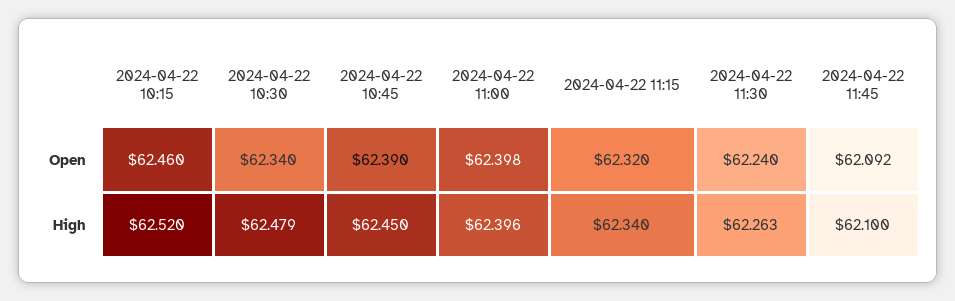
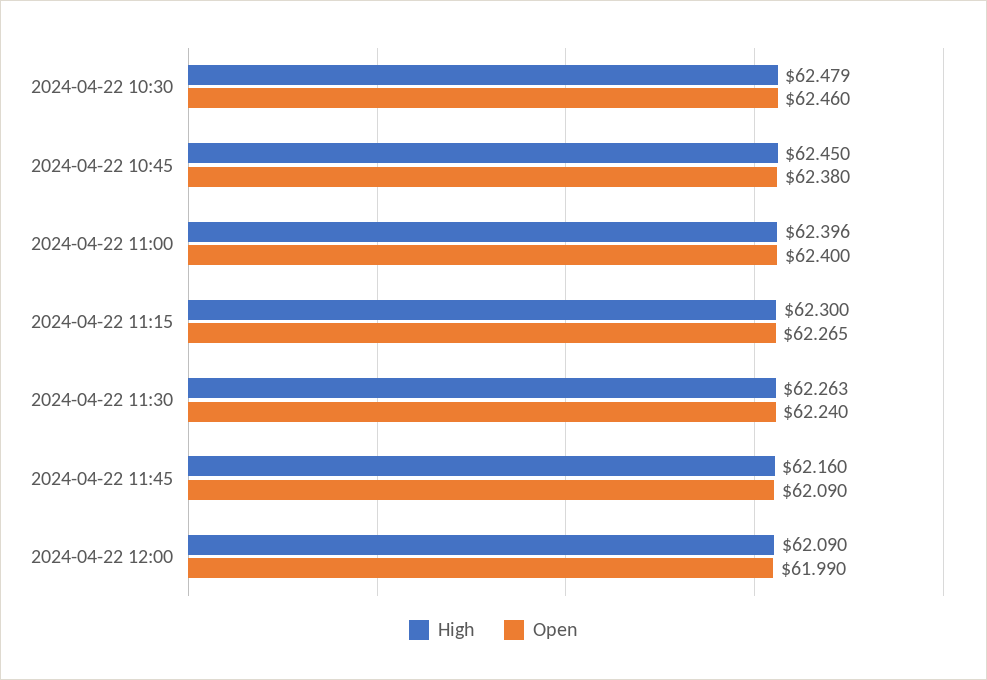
Open, 2024-04-22 10:15: 62.46 -> none
Open, 2024-04-22 10:30: 62.34 -> 62.46
Open, 2024-04-22 10:45: 62.39 -> 62.38
Open, 2024-04-22 11:00: 62.398 -> 62.4
Open, 2024-04-22 11:15: 62.32 -> 62.265
Open, 2024-04-22 11:45: 62.092 -> 62.09
High, 2024-04-22 10:15: 62.52 -> none
High, 2024-04-22 11:15: 62.34 -> 62.3
High, 2024-04-22 11:45: 62.1 -> 62.16
High, 2024-04-22 12:00: none -> 62.09
Open, 2024-04-22 12:00: none -> 61.99

